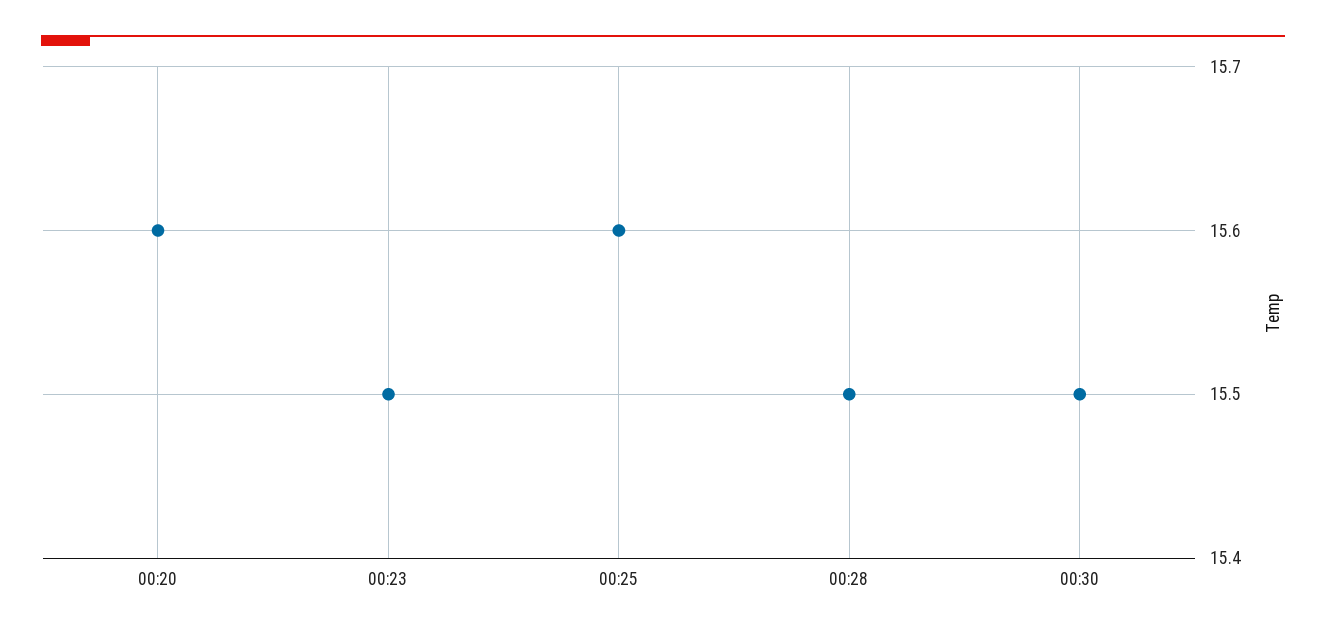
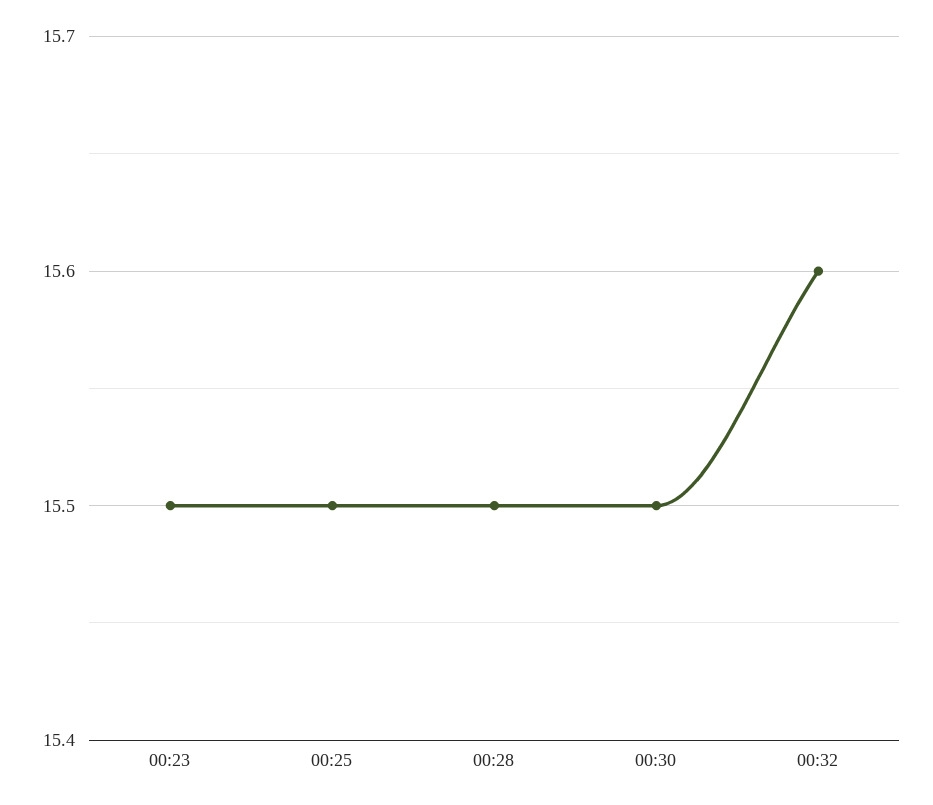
00:20: 15.6 -> none
00:25: 15.6 -> 15.5
00:32: none -> 15.6

